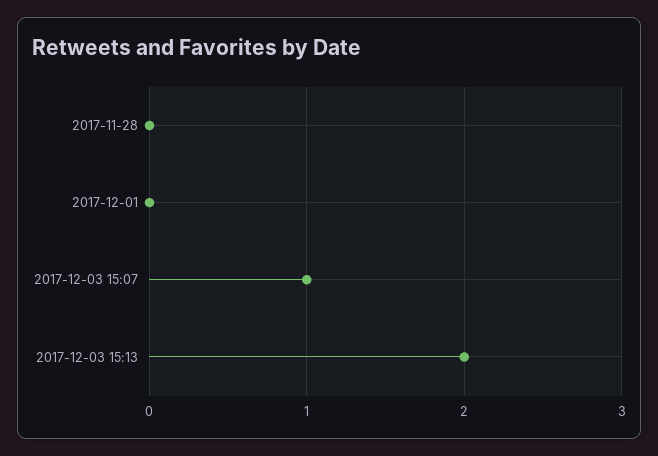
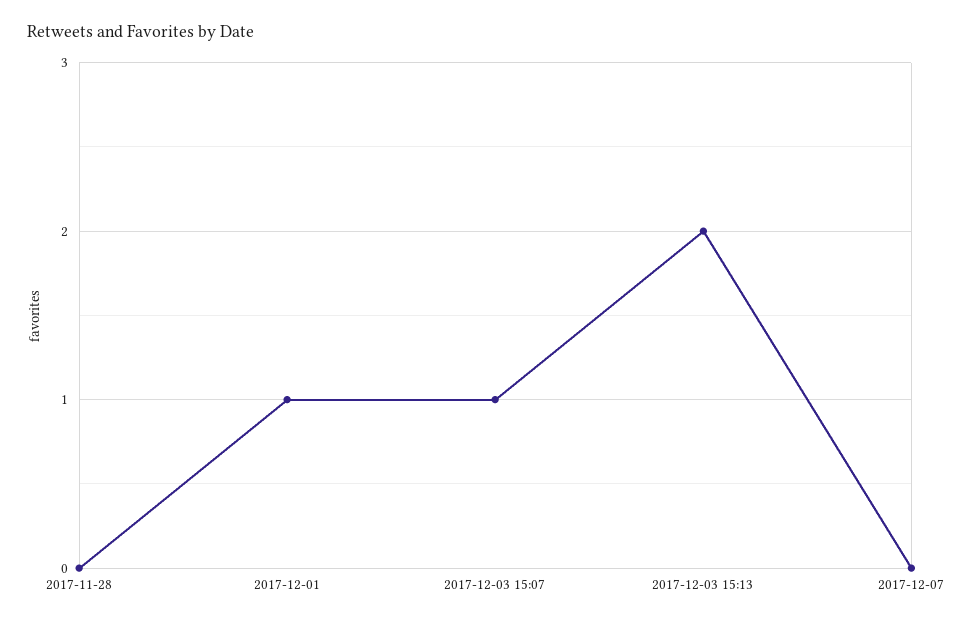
2017-12-01: 0 -> 1
2017-12-07: none -> 0

